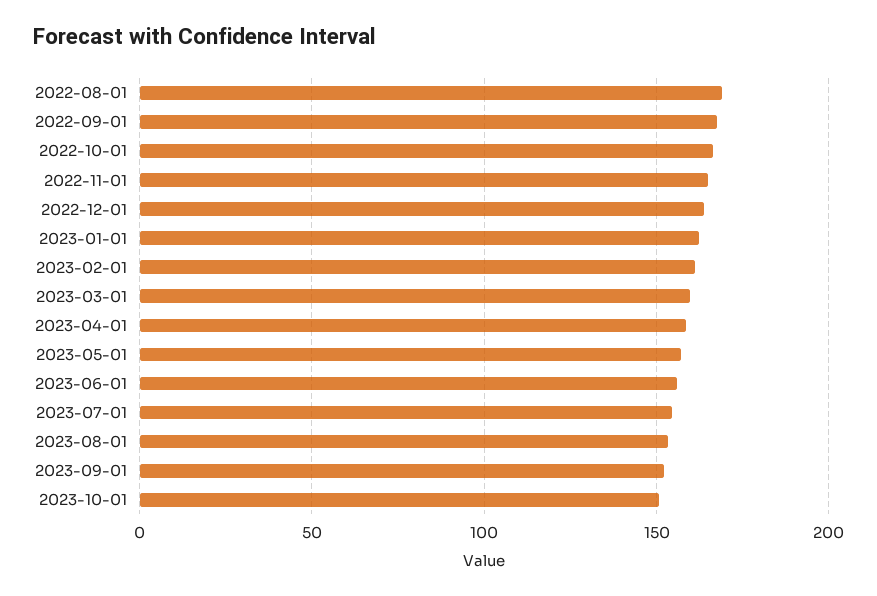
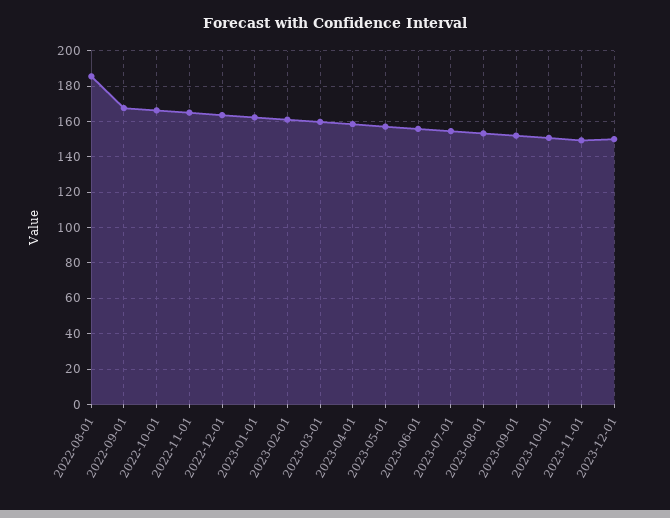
2022-08-01: 170 -> 185
2023-11-01: none -> 150
2023-12-01: none -> 150

